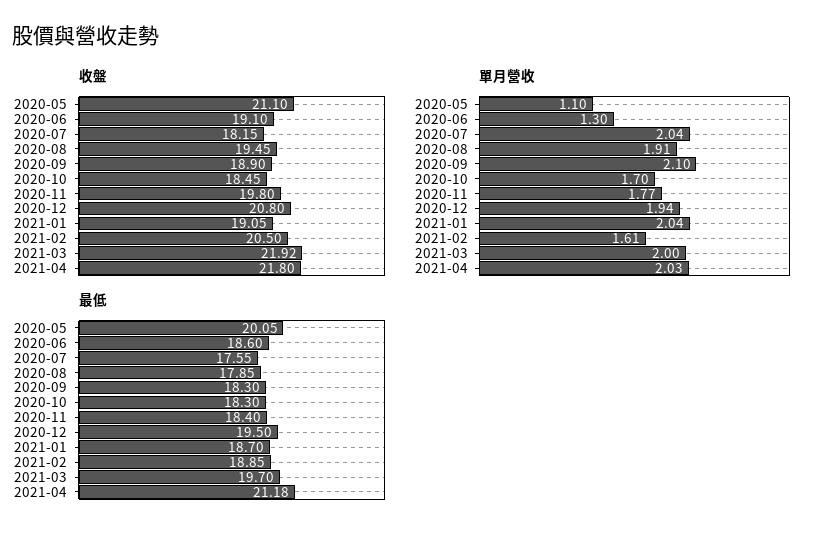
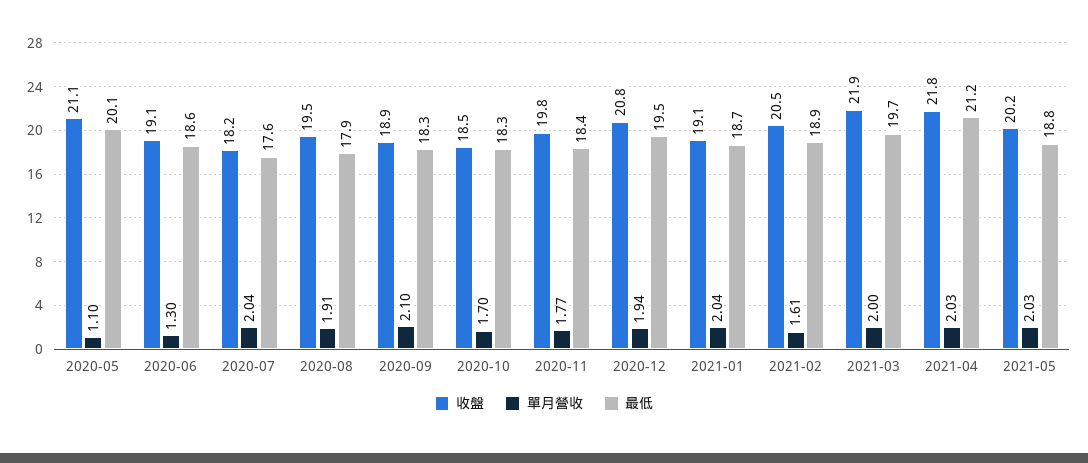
收盤, 2021-05: none -> 20.2
單月營收, 2021-05: none -> 2.03
最低, 2021-05: none -> 18.8

